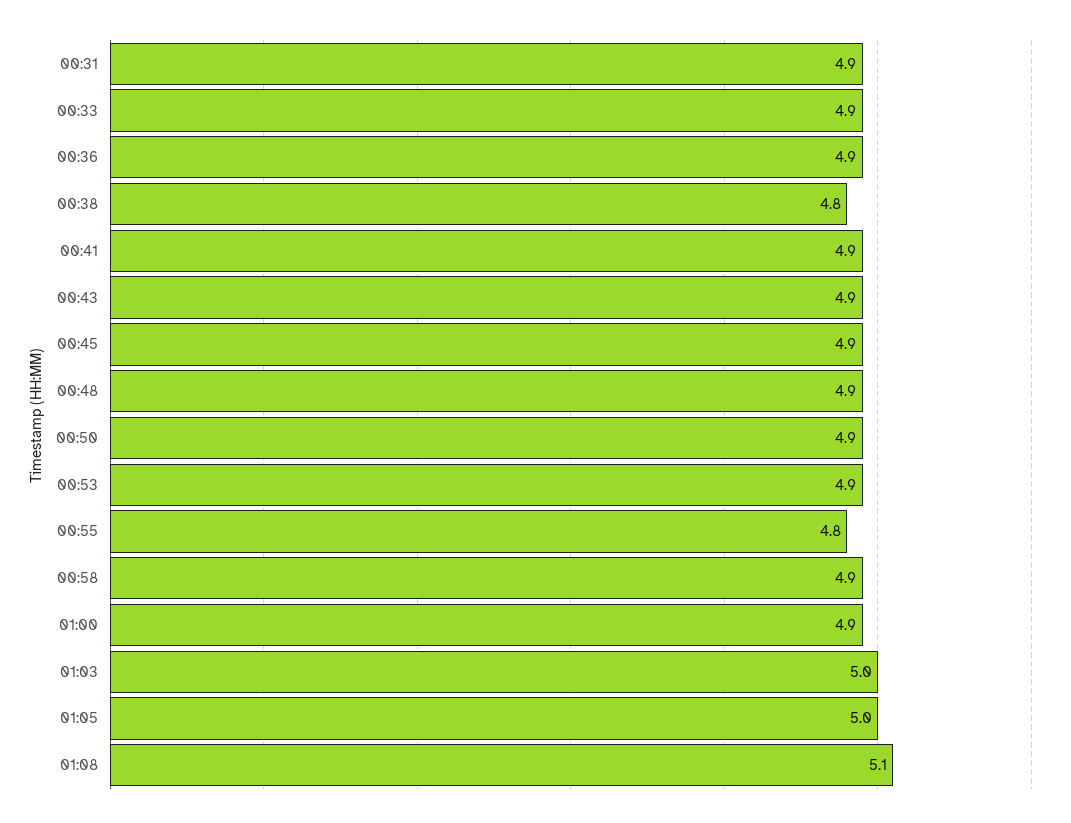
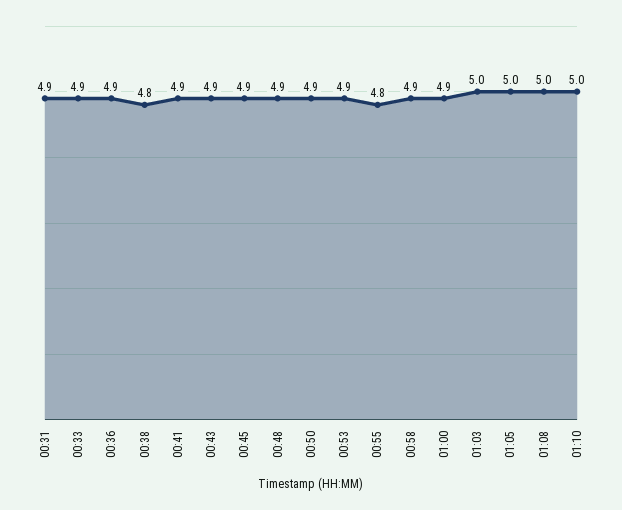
01:08: 5.1 -> 5
01:10: none -> 5

